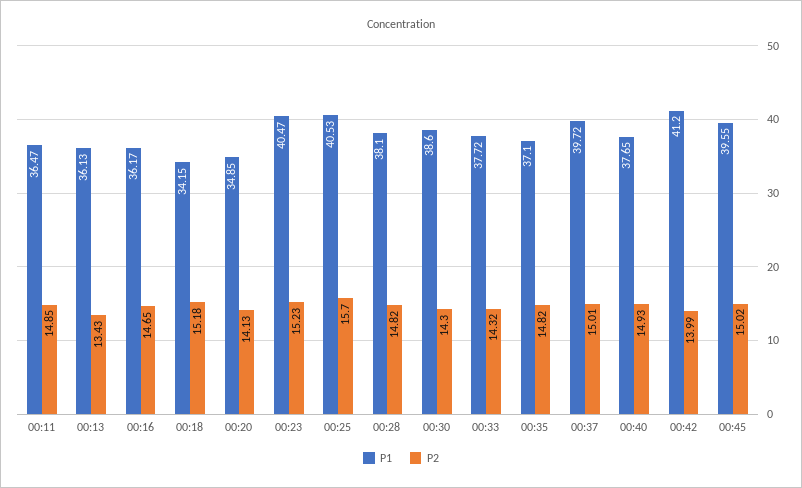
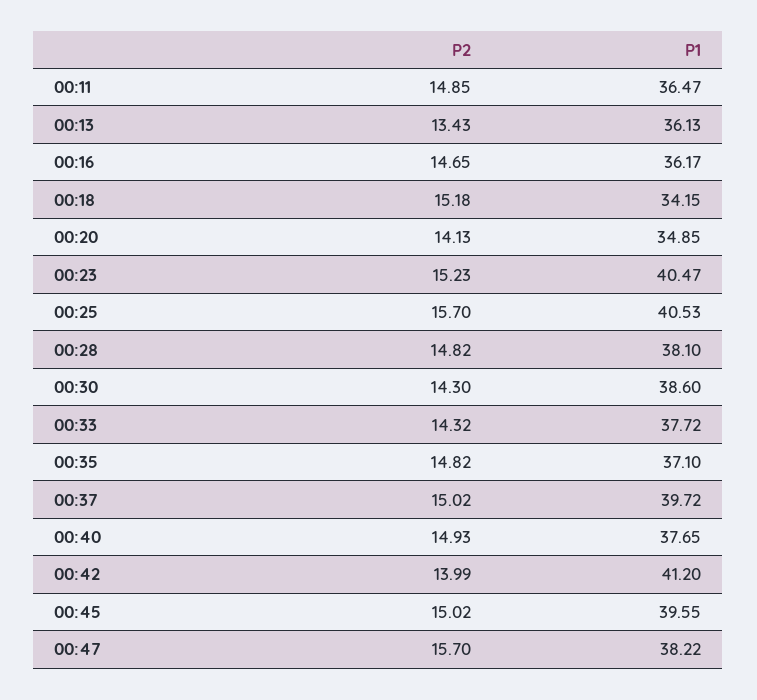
P2, 00:37: 15.01 -> 15.02
P2, 00:47: none -> 15.7
P1, 00:47: none -> 38.22

